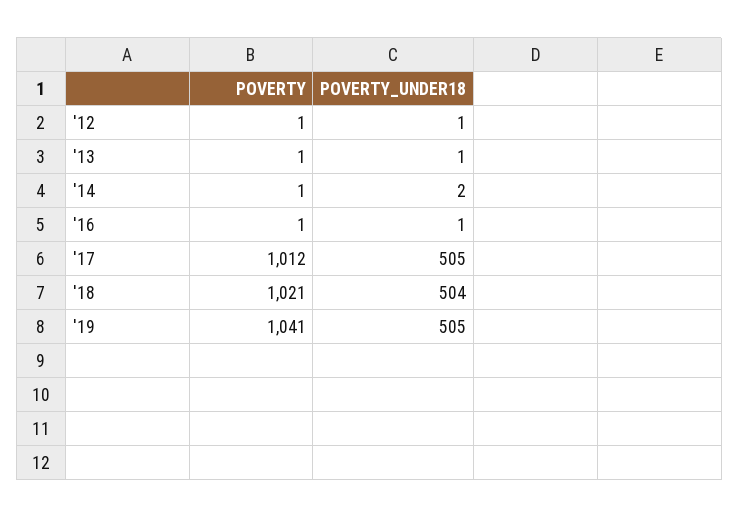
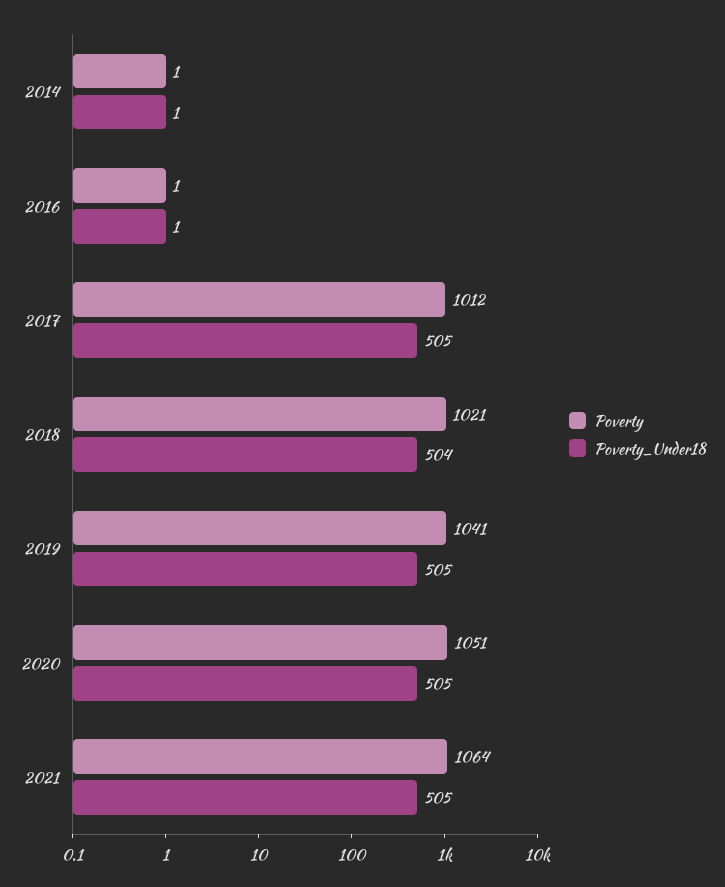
POVERTY, '12: 1 -> none
POVERTY_UNDER18, '12: 1 -> none
POVERTY, '13: 1 -> none
POVERTY_UNDER18, '13: 1 -> none
POVERTY_UNDER18, '14: 2 -> 1
POVERTY, 2020: none -> 1051
POVERTY_UNDER18, 2020: none -> 505
POVERTY, 2021: none -> 1064
POVERTY_UNDER18, 2021: none -> 505

